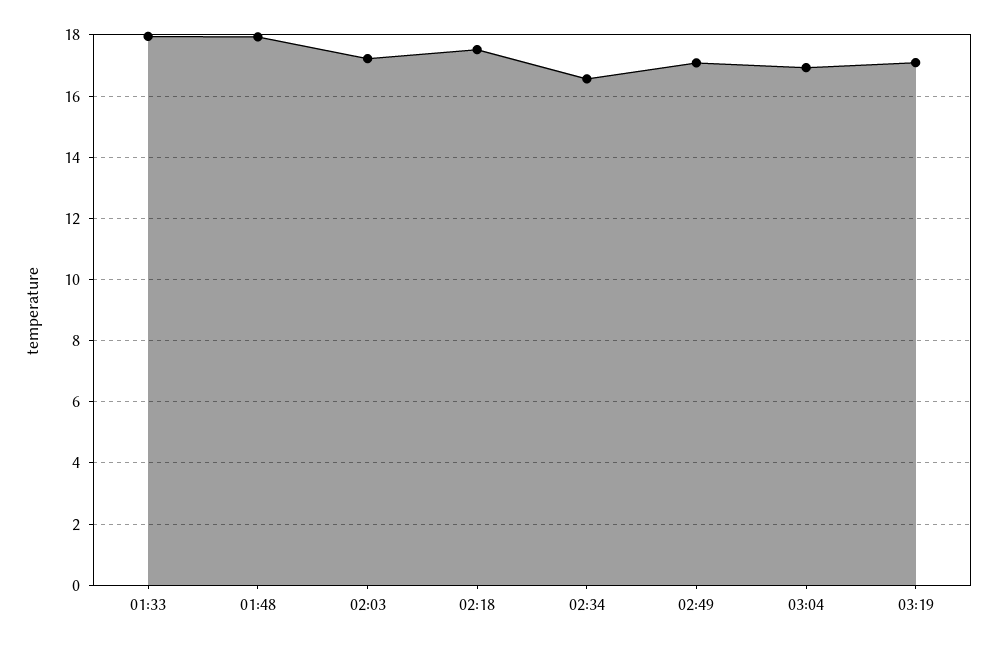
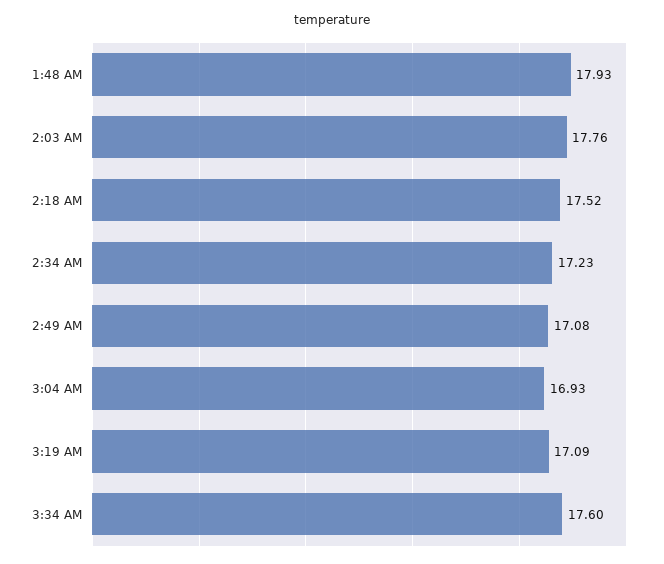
01:33: 18 -> none
02:03: 17.2 -> 17.76
02:34: 16.6 -> 17.23
3:34 AM: none -> 17.6

